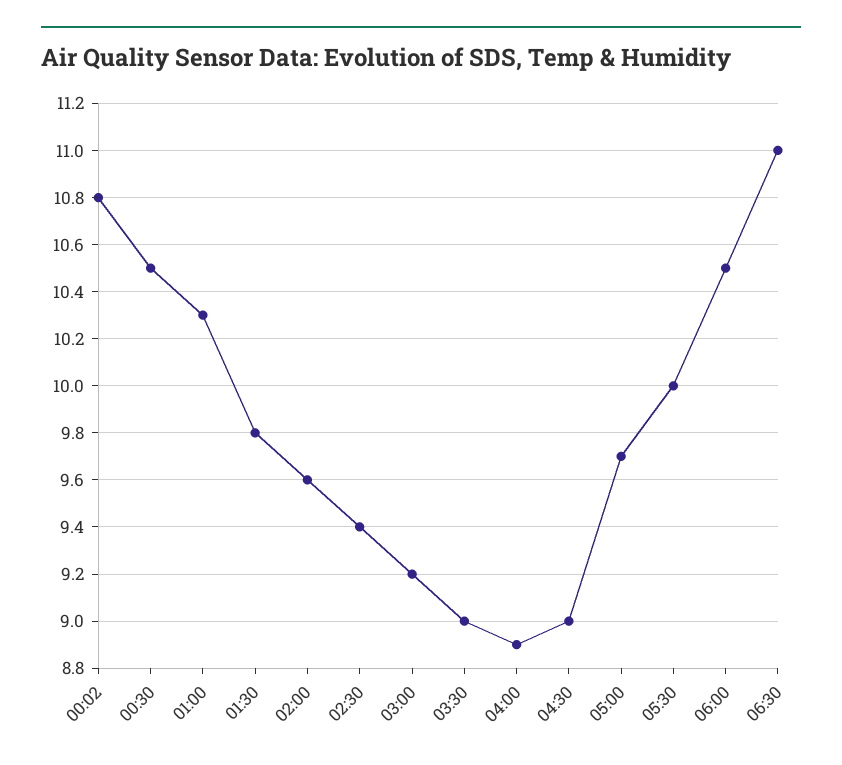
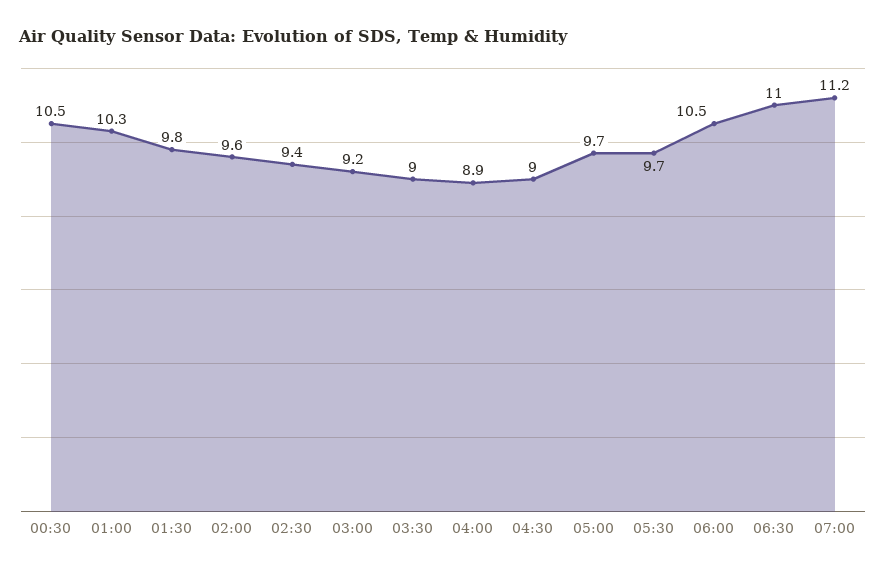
00:02: 10.8 -> none
05:30: 10 -> 9.7
07:00: none -> 11.2

